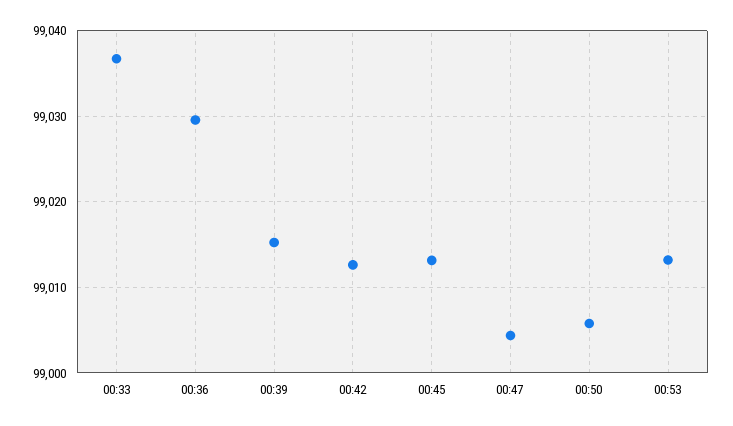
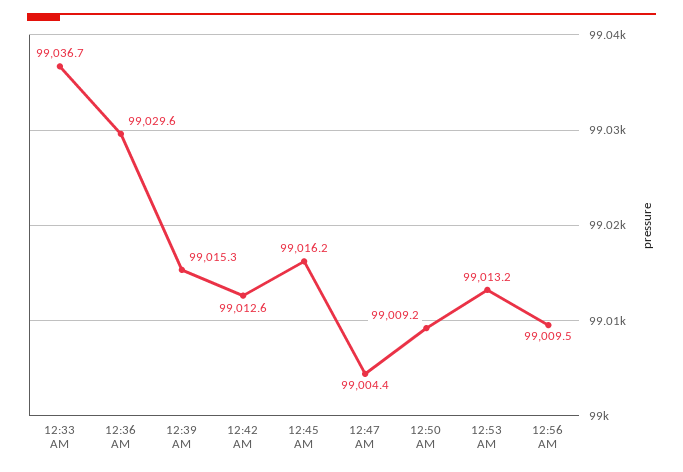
00:45: 99013 -> 99016.2
00:50: 99006 -> 99009.2
12:56 AM: none -> 99009.5

